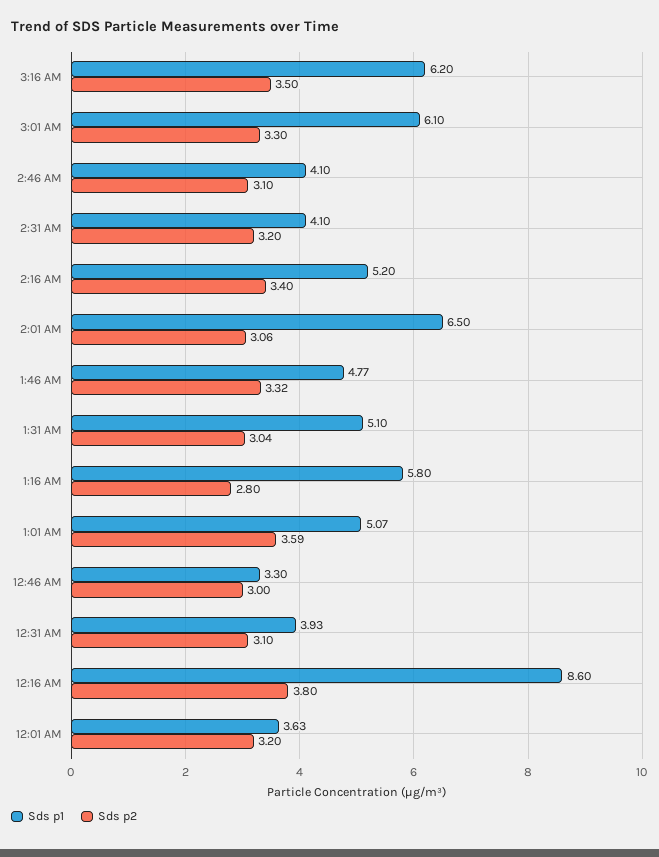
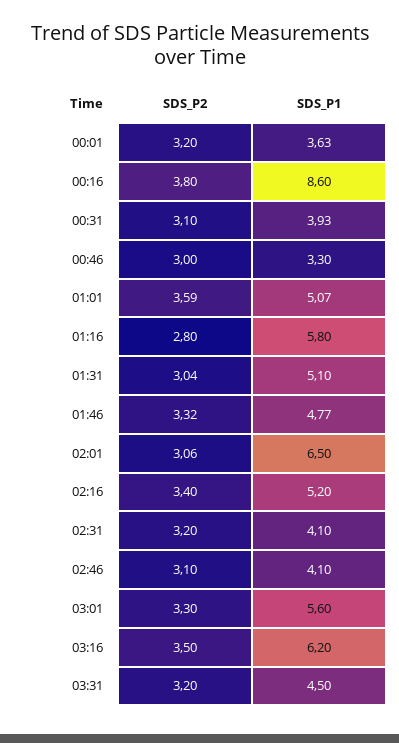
Sds p1, 3:01 AM: 6.1 -> 5.6
Sds p2, 03:31: none -> 3.2
Sds p1, 03:31: none -> 4.5

